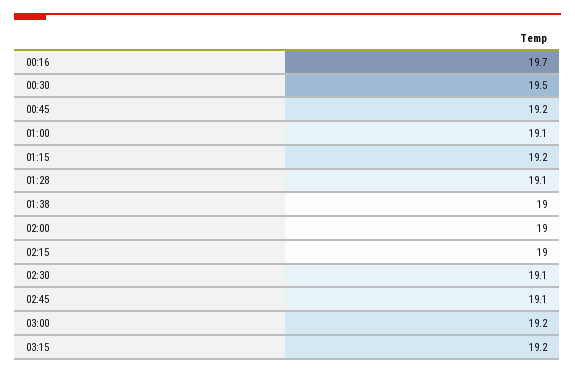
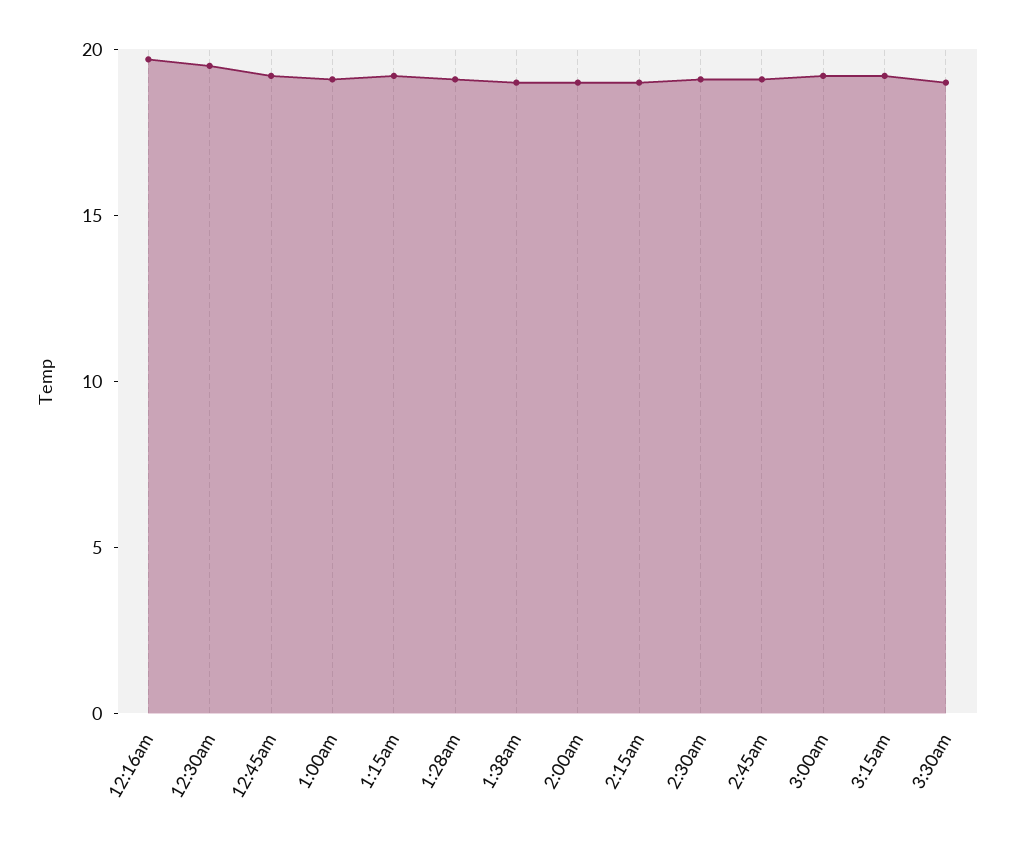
3:30am: none -> 19

